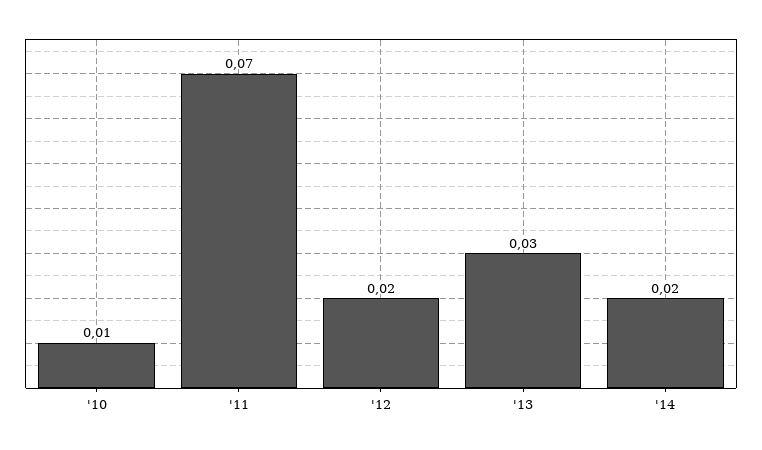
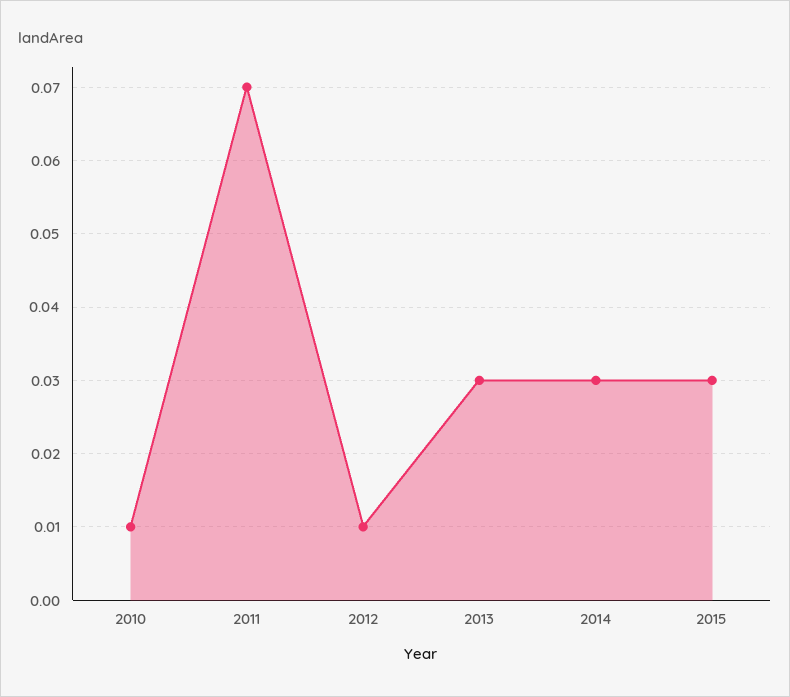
'12: 0.02 -> 0.01
'14: 0.02 -> 0.03
2015: none -> 0.03

